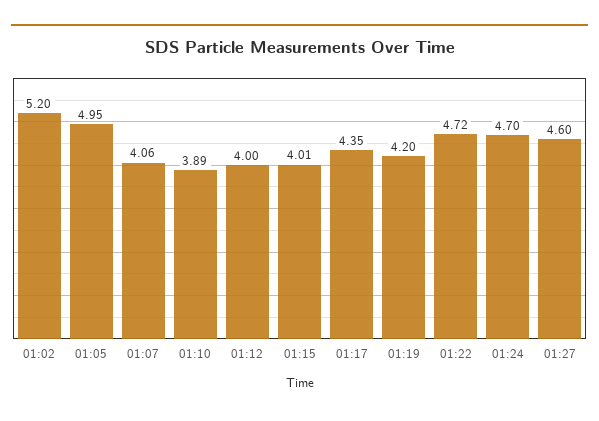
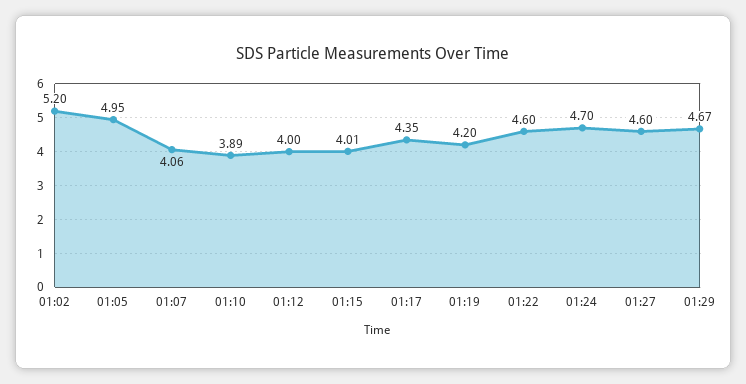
01:22: 4.72 -> 4.6
01:29: none -> 4.67

